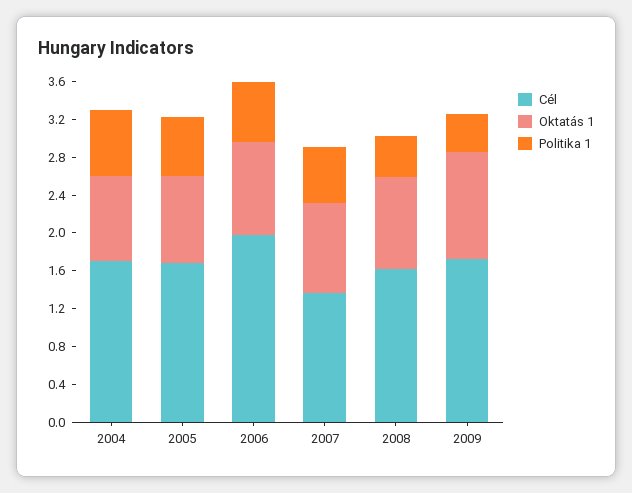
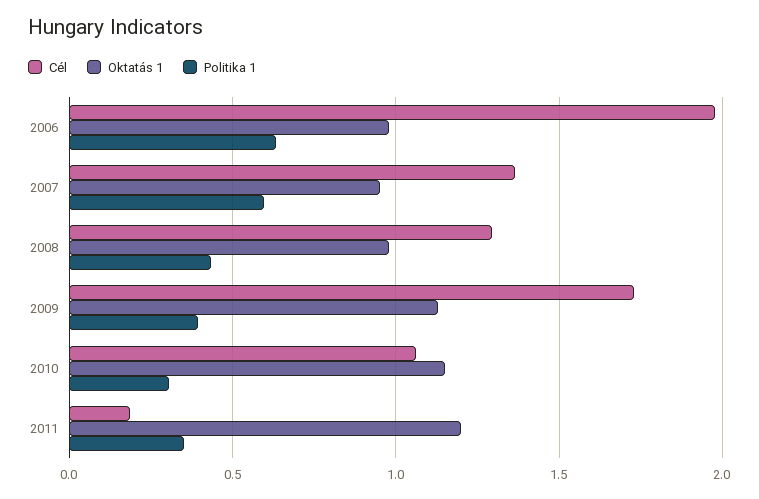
Cél, 2004: 1.7 -> none
Oktatás 1, 2004: 0.9 -> none
Politika 1, 2004: 0.7 -> none
Cél, 2005: 1.7 -> none
Oktatás 1, 2005: 0.9 -> none
Politika 1, 2005: 0.6 -> none
Cél, 2008: 1.6 -> 1.3
Cél, 2010: none -> 1.05
Oktatás 1, 2010: none -> 1.15
Politika 1, 2010: none -> 0.3
Cél, 2011: none -> 0.2
Oktatás 1, 2011: none -> 1.2
Politika 1, 2011: none -> 0.35

